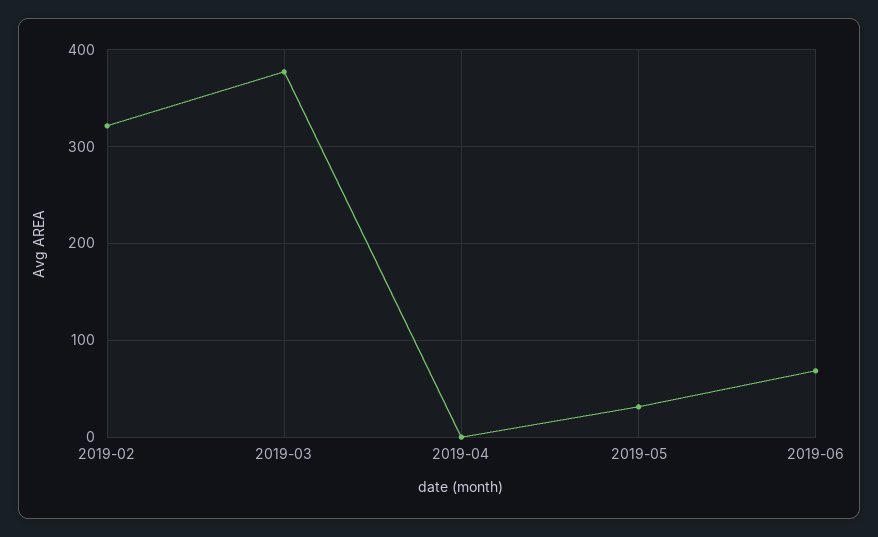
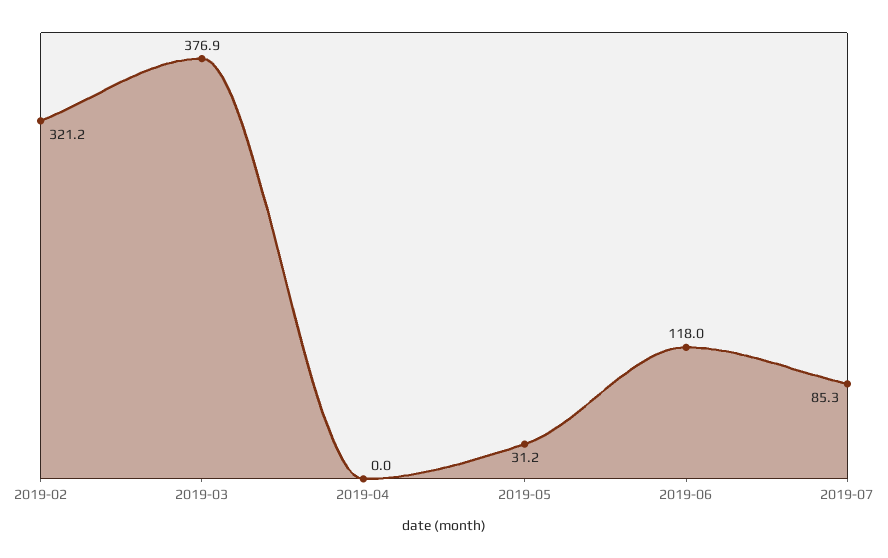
2019-06: 70 -> 118
2019-07: none -> 85.3

